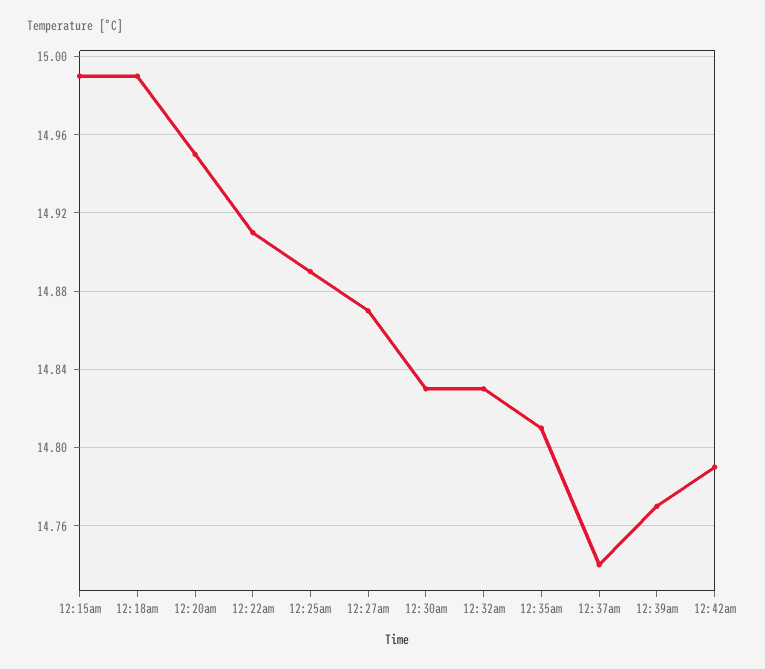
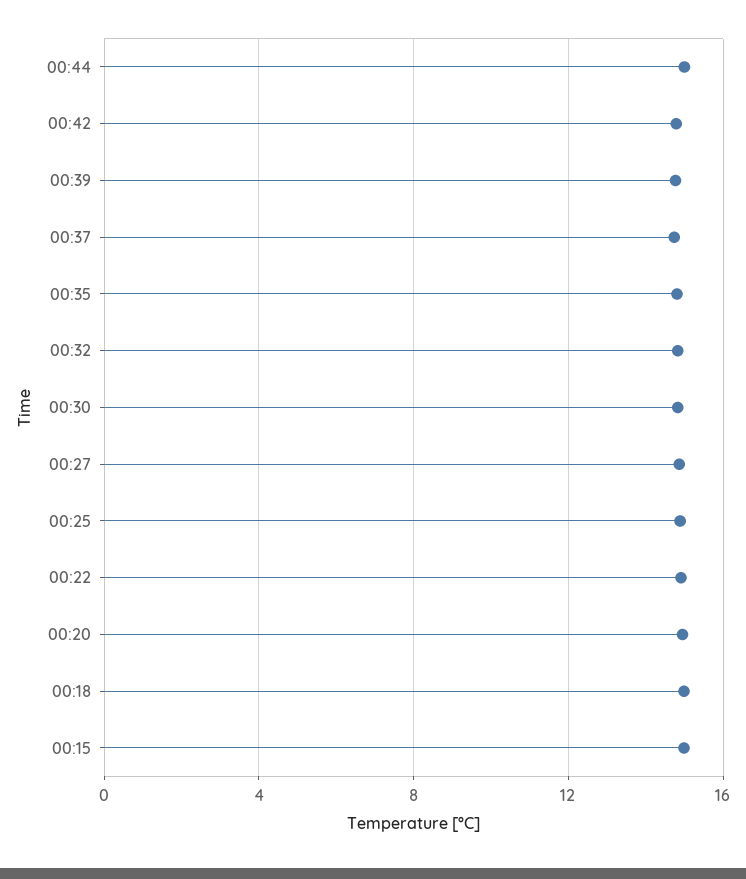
00:44: none -> 15

